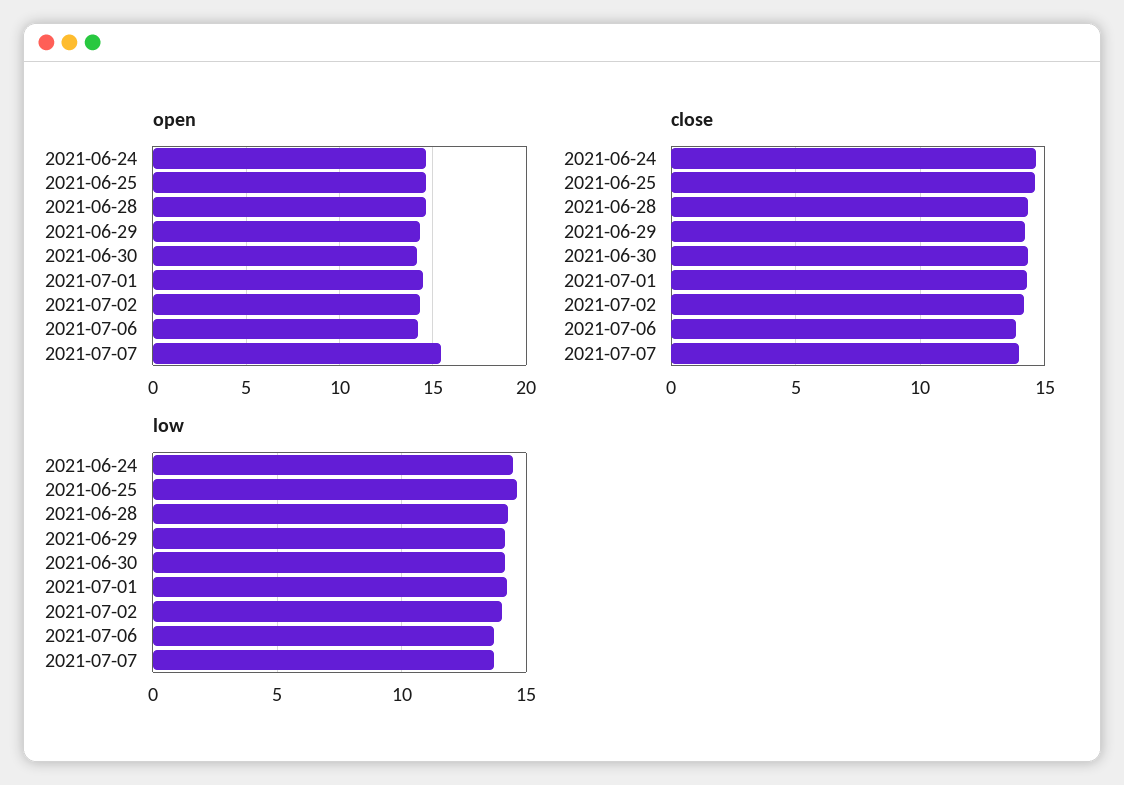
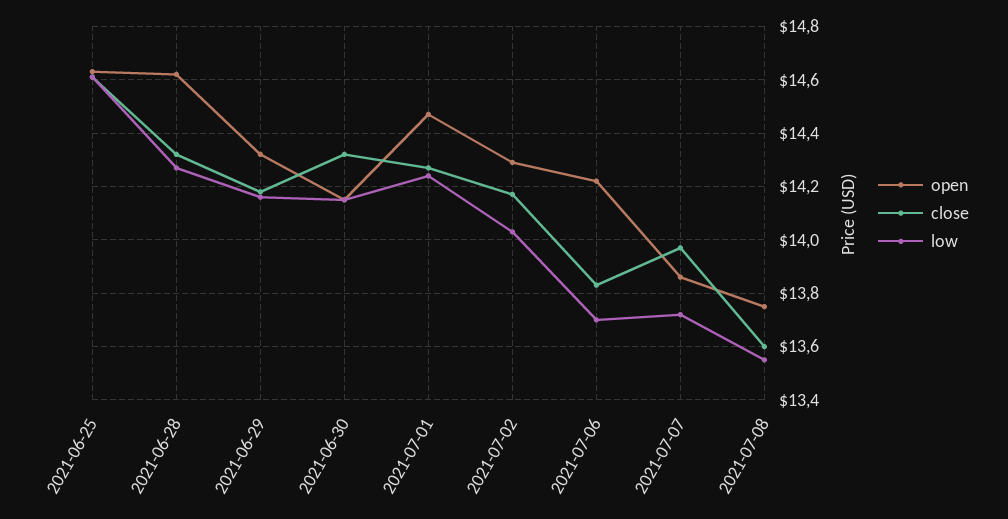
open, 2021-06-24: 14.5 -> none
open, 2021-07-07: 15.5 -> 13.85
close, 2021-06-24: 14.5 -> none
low, 2021-06-24: 14.5 -> none
open, 2021-07-08: none -> 13.75
close, 2021-07-08: none -> 13.6
low, 2021-07-08: none -> 13.55

